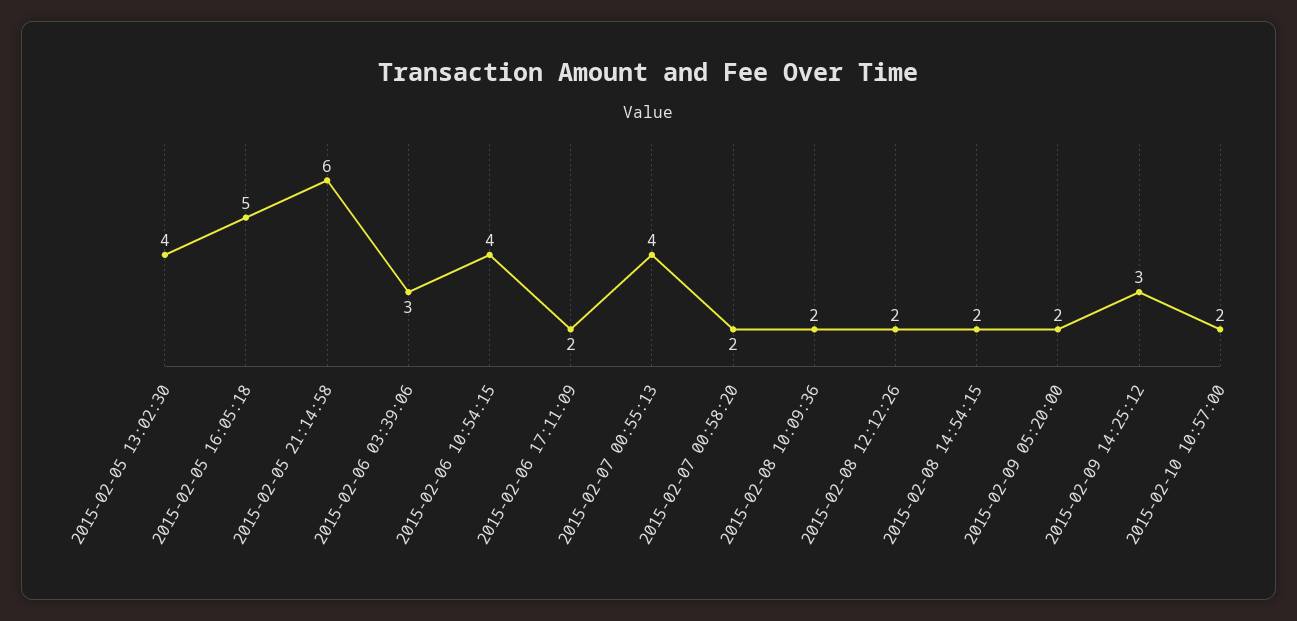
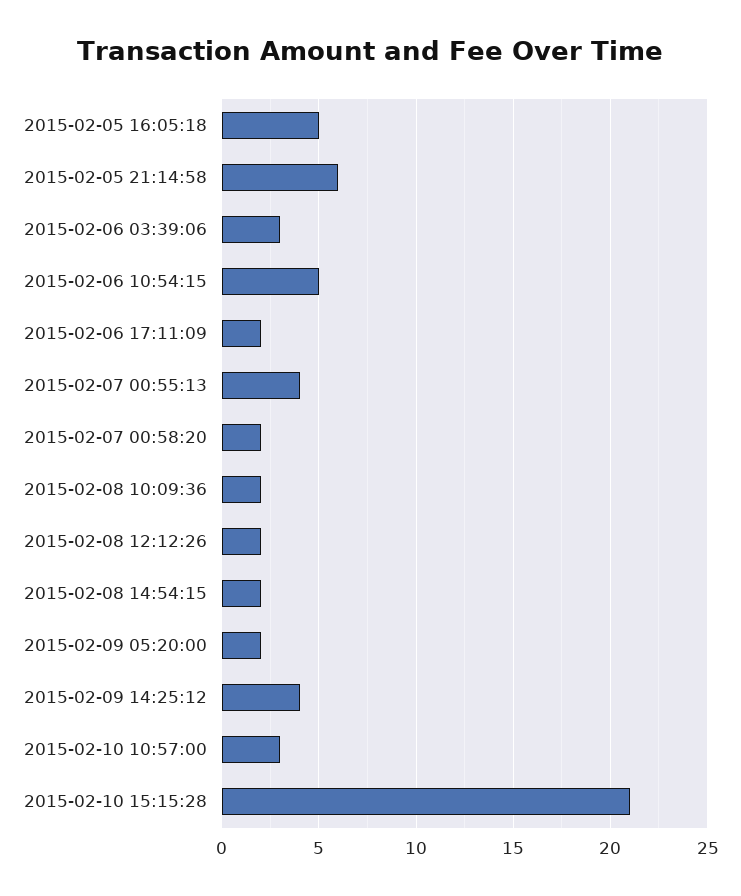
2015-02-05 13:02:30: 4 -> none
2015-02-06 10:54:15: 4 -> 5
2015-02-09 14:25:12: 3 -> 4
2015-02-10 10:57:00: 2 -> 3
2015-02-10 15:15:28: none -> 21

